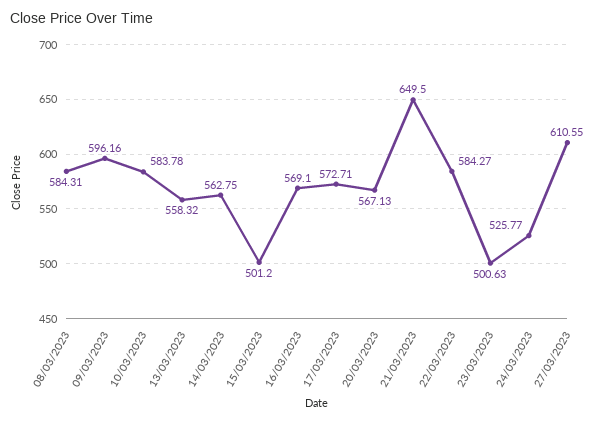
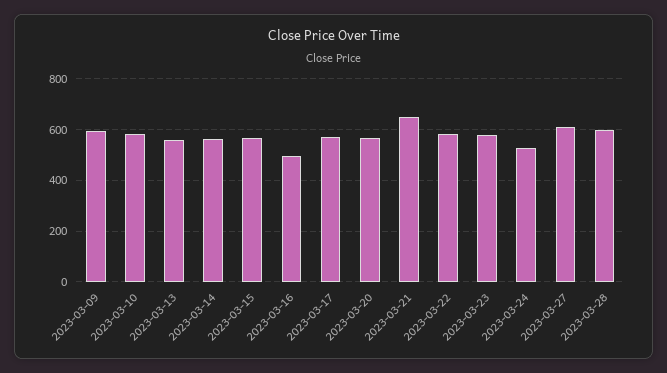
08/03/2023: 584.31 -> none
15/03/2023: 501.2 -> 575
16/03/2023: 569.1 -> 500
23/03/2023: 500.63 -> 575
2023-03-28: none -> 600

